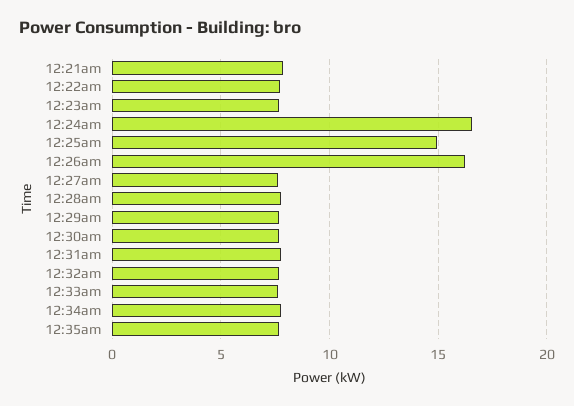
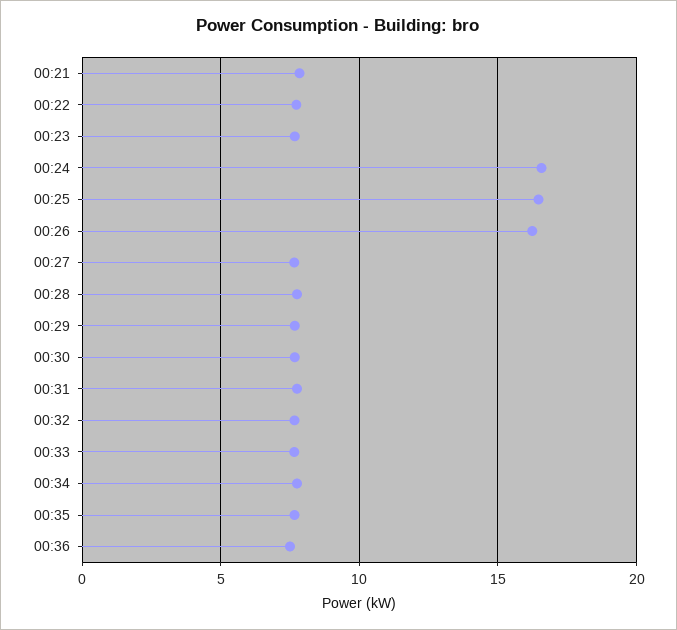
12:25am: 15 -> 16.5
00:36: none -> 7.5

